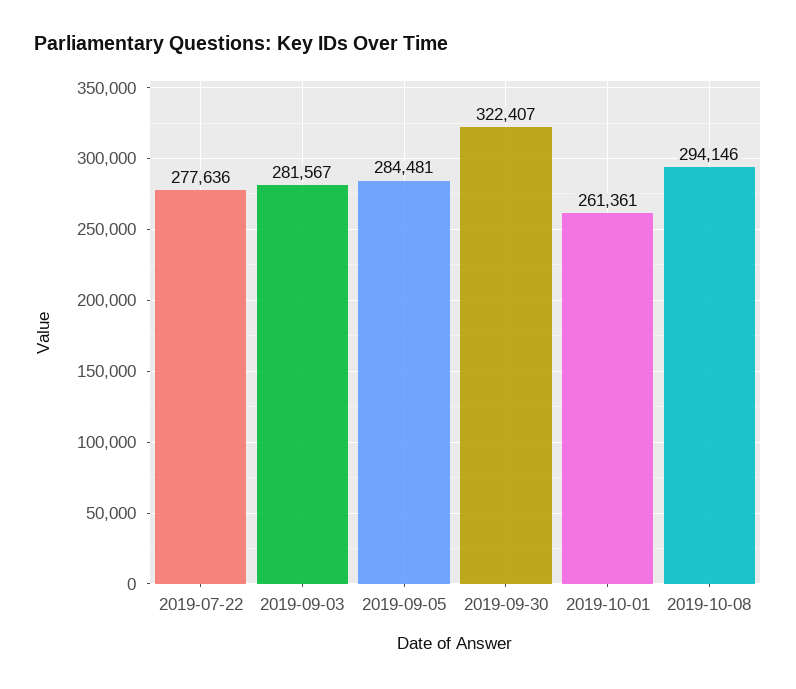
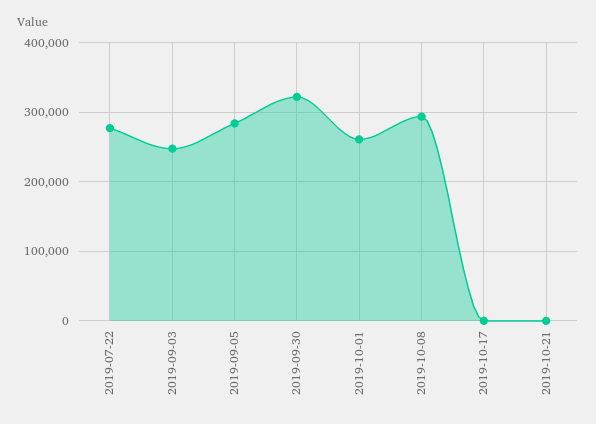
2019-09-03: 281567 -> 250000
2019-10-17: none -> 0
2019-10-21: none -> 0

